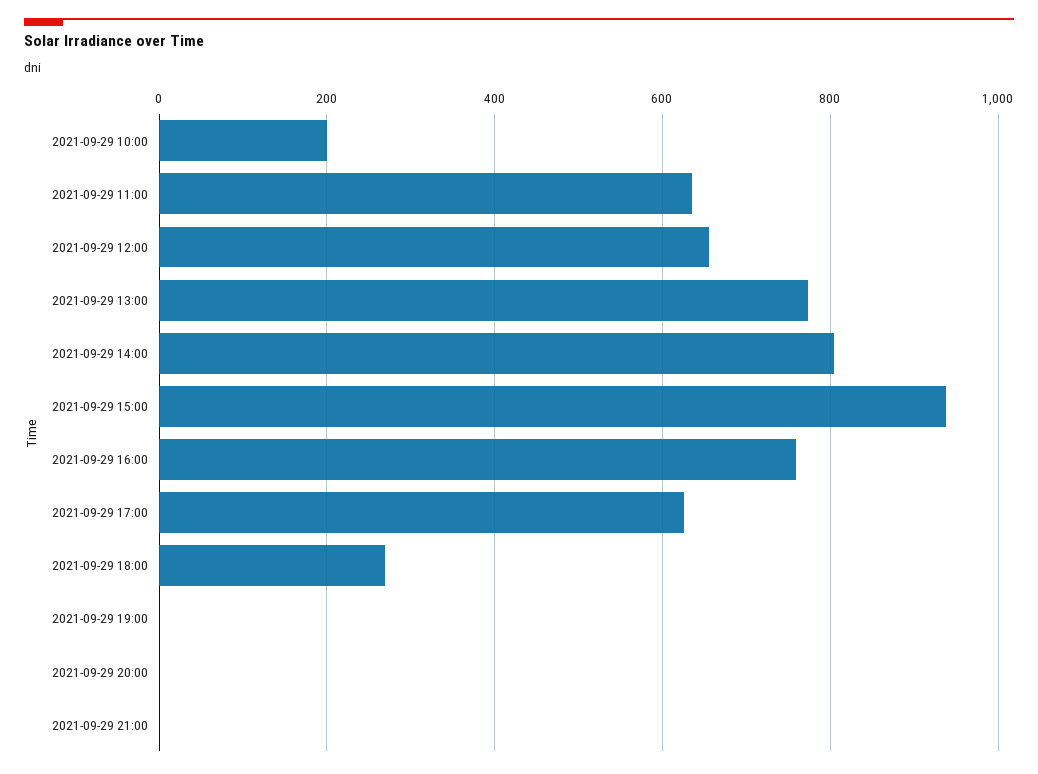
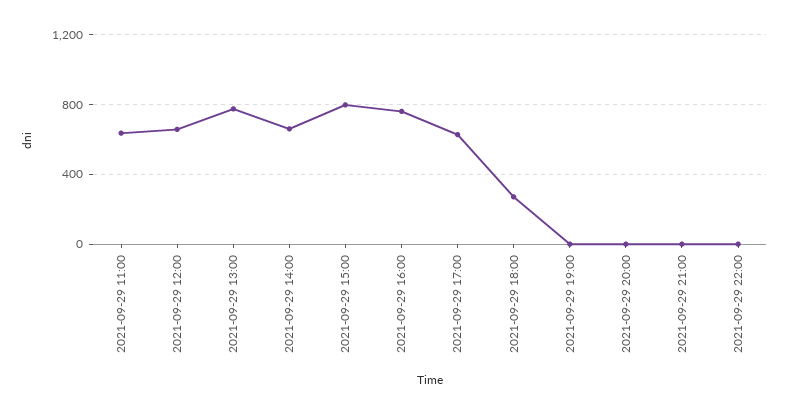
2021-09-29 10:00: 200 -> none
2021-09-29 14:00: 800 -> 650
2021-09-29 15:00: 940 -> 800
2021-09-29 22:00: none -> 0

